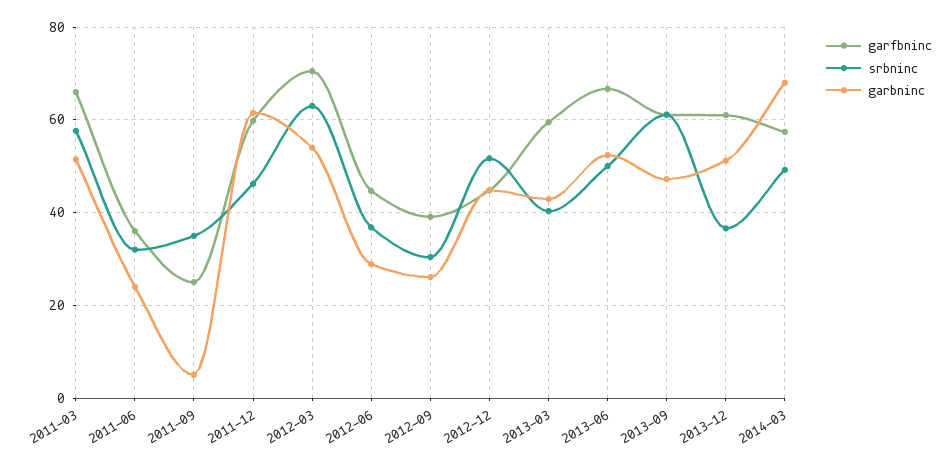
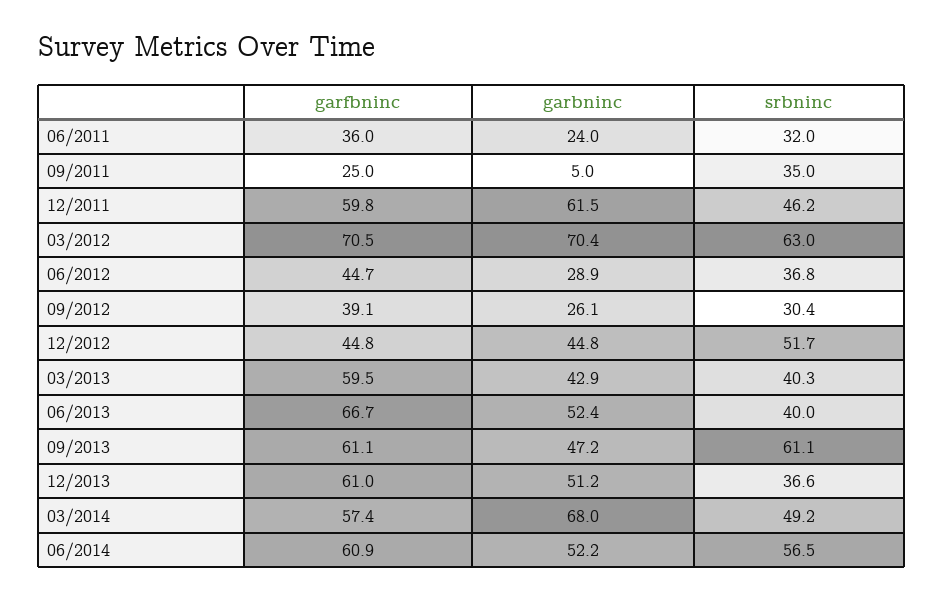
garfbninc, 2011-03: 66 -> none
srbninc, 2011-03: 58 -> none
garbninc, 2011-03: 52 -> none
garbninc, 2012-03: 54 -> 70.4
srbninc, 2013-06: 50 -> 40
garfbninc, 06/2014: none -> 60.9
garbninc, 06/2014: none -> 52.2
srbninc, 06/2014: none -> 56.5

